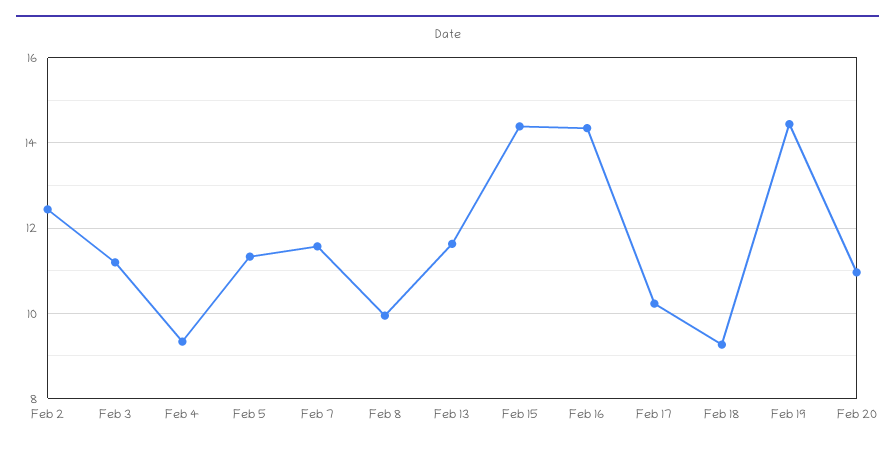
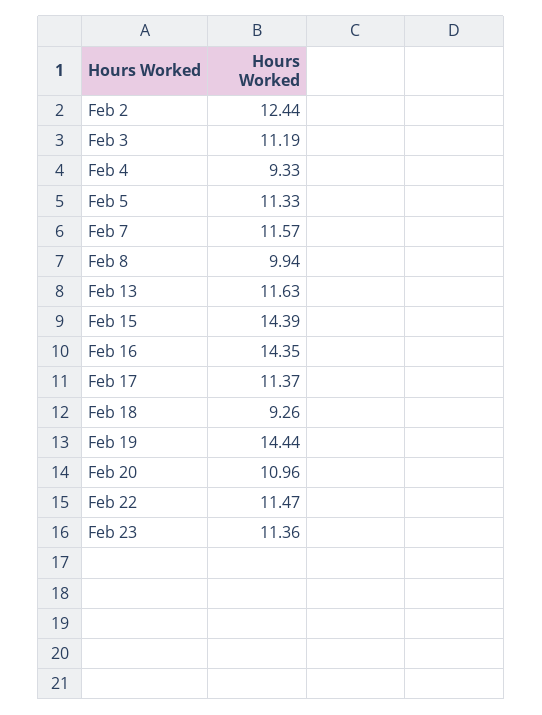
Feb 17: 10.2 -> 11.37
Feb 22: none -> 11.47
Feb 23: none -> 11.36

